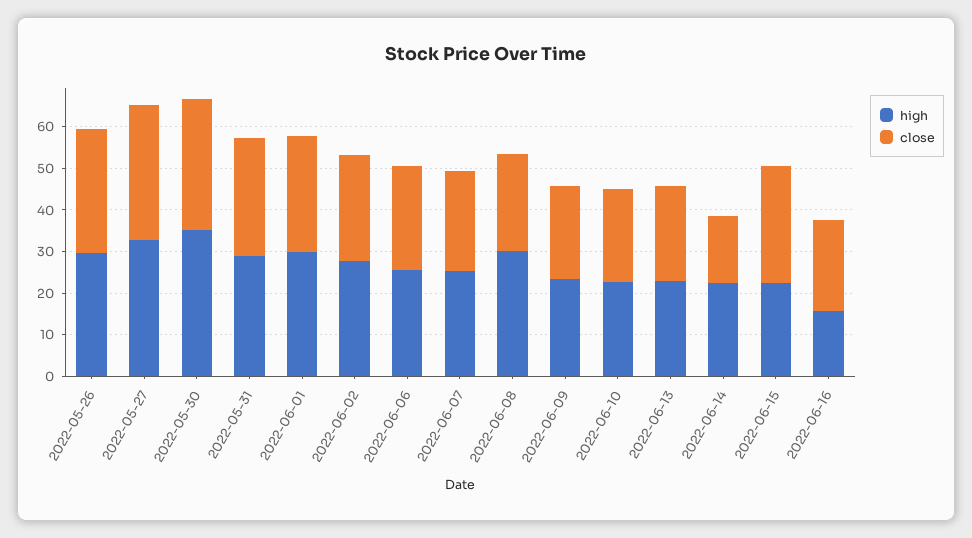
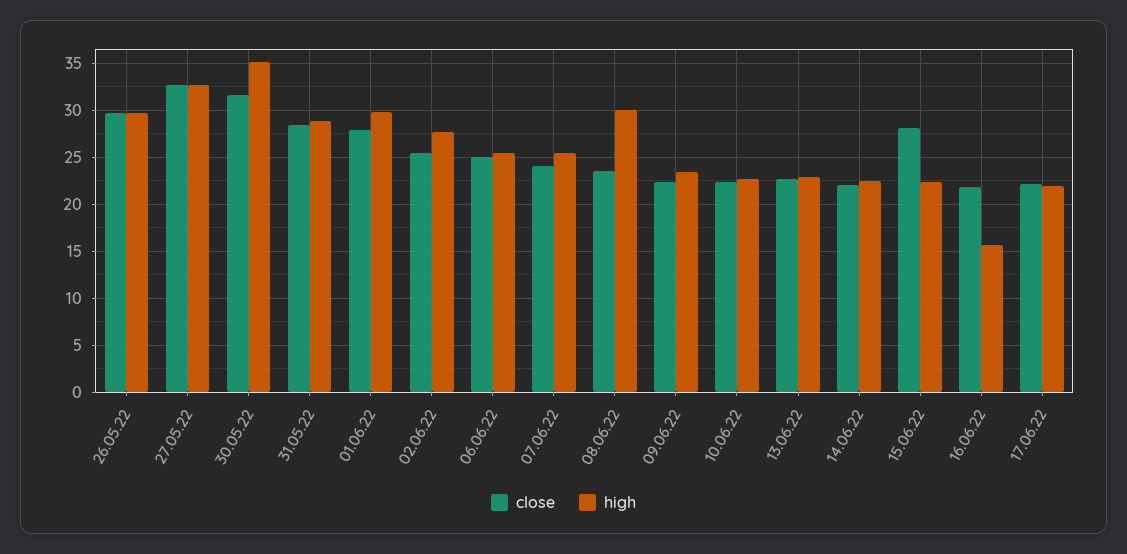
close, 2022-06-14: 16 -> 22
close, 17.06.22: none -> 22
high, 17.06.22: none -> 22

